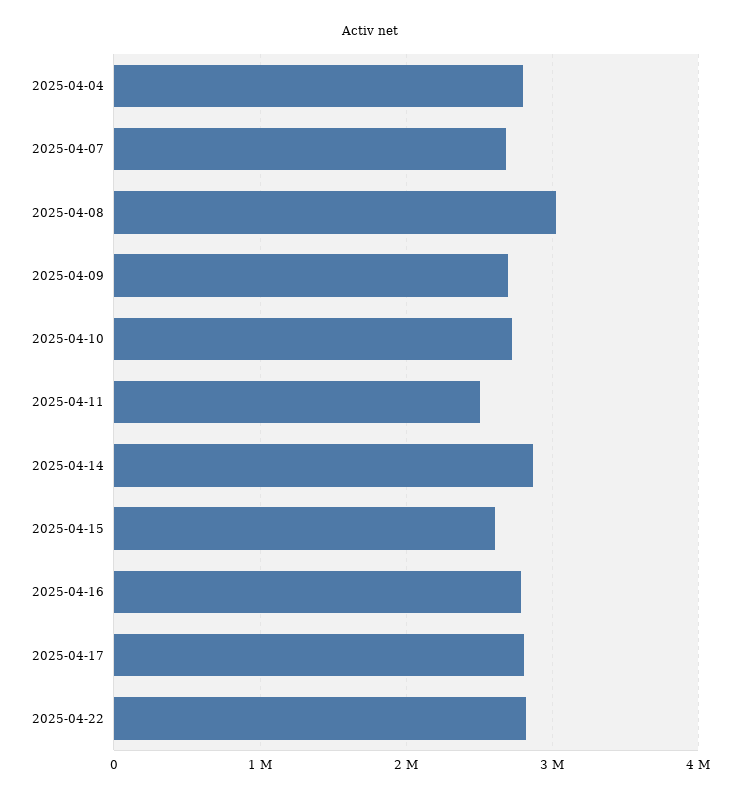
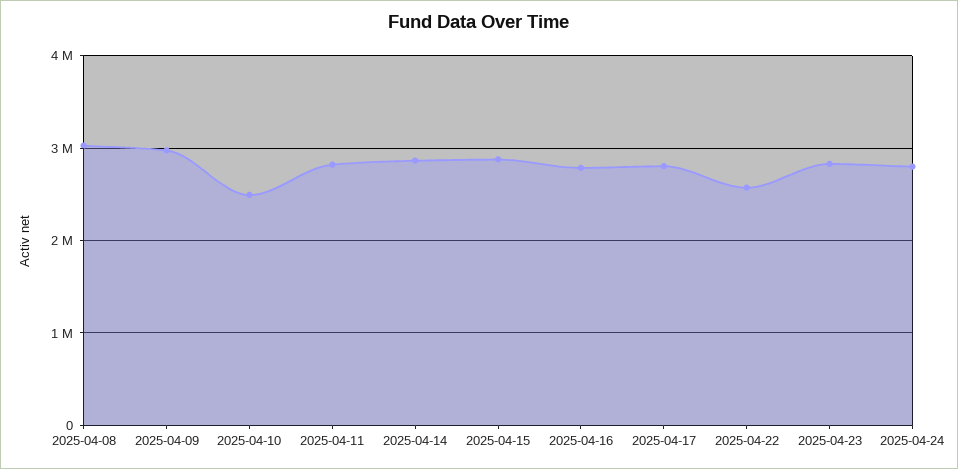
2025-04-04: 2800000 -> none
2025-04-07: 2700000 -> none
2025-04-09: 2700000 -> 3000000
2025-04-10: 2700000 -> 2500000
2025-04-11: 2500000 -> 2800000
2025-04-15: 2600000 -> 2900000
2025-04-22: 2800000 -> 2600000
2025-04-23: none -> 2800000
2025-04-24: none -> 2800000

